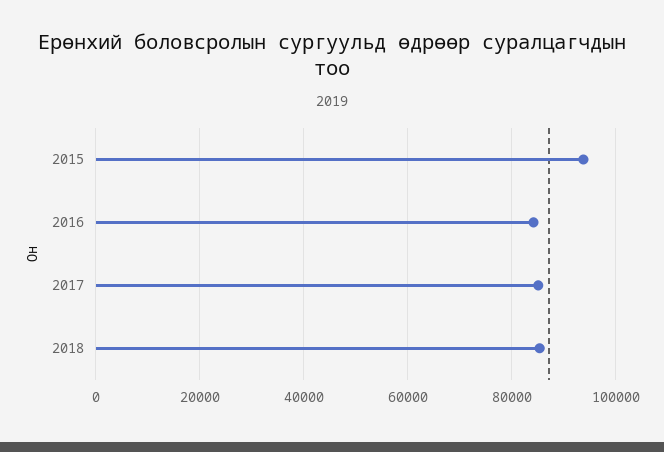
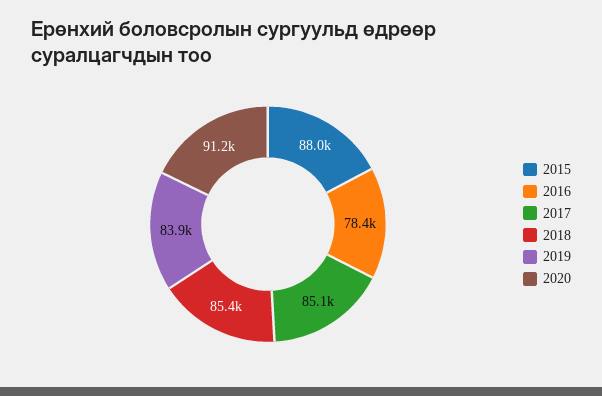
2015: 94000 -> 88000
2016: 84000 -> 78400
2019: none -> 83900
2020: none -> 91200

